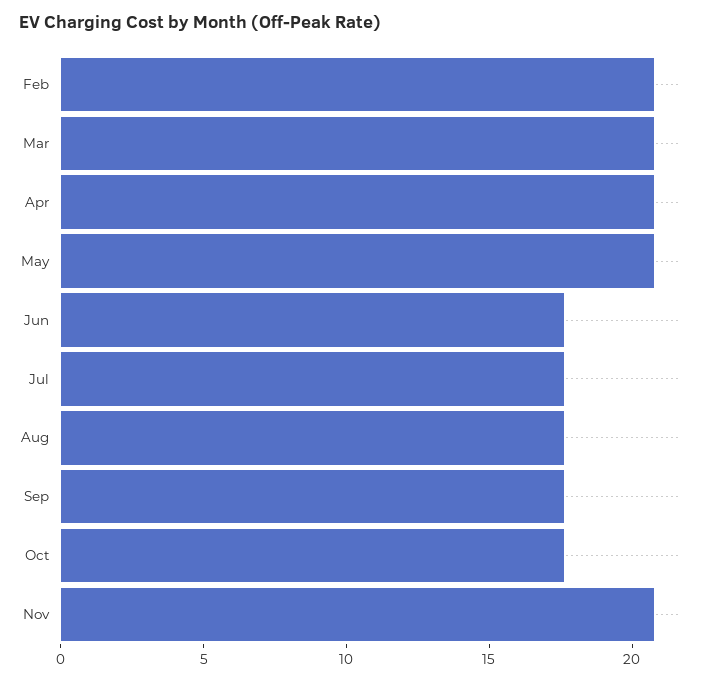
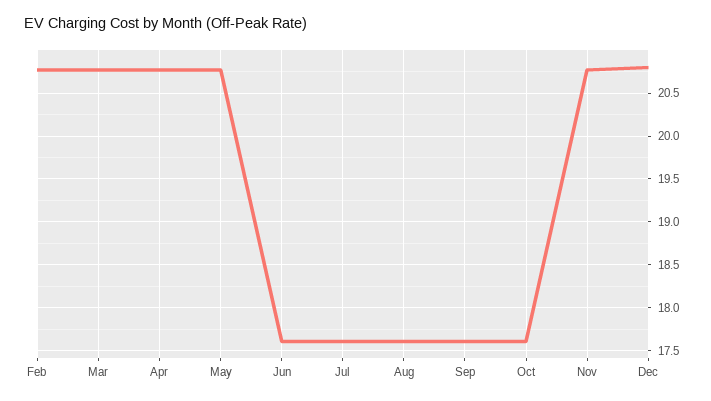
Dec: none -> 20.8

